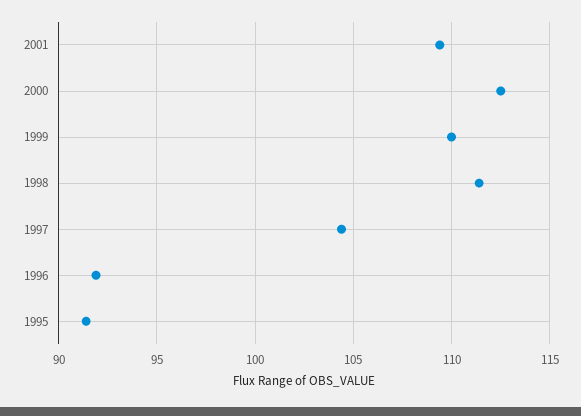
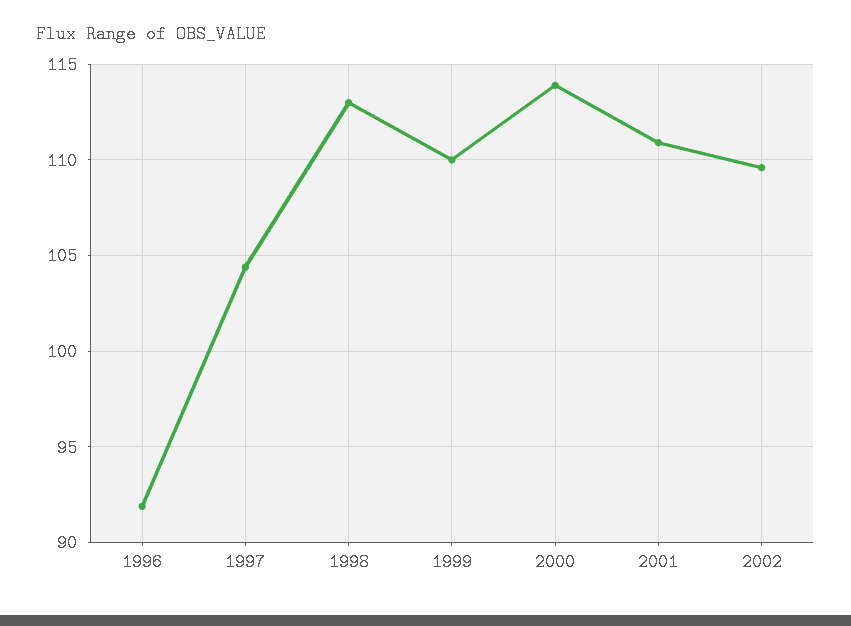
2001: 109.5 -> 111
2000: 112.5 -> 114
1998: 111.5 -> 113
1995: 91.5 -> none
2002: none -> 109.5

